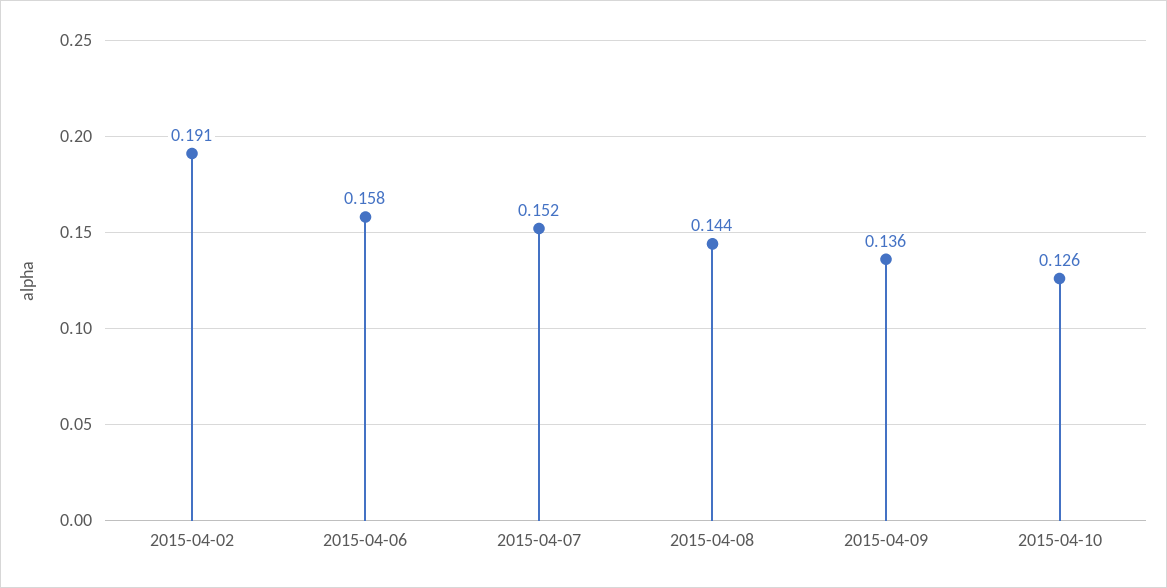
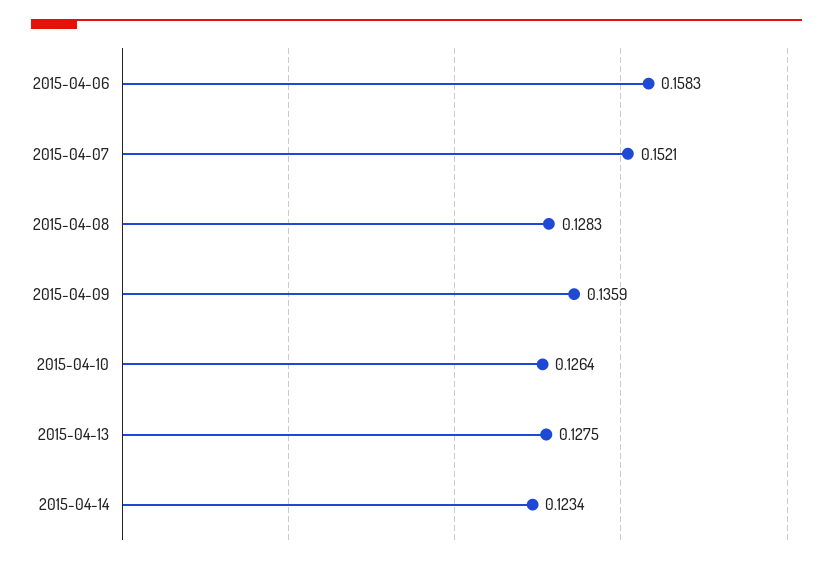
2015-04-02: 0.191 -> none
2015-04-08: 0.144 -> 0.1283
2015-04-13: none -> 0.1275
2015-04-14: none -> 0.1234

